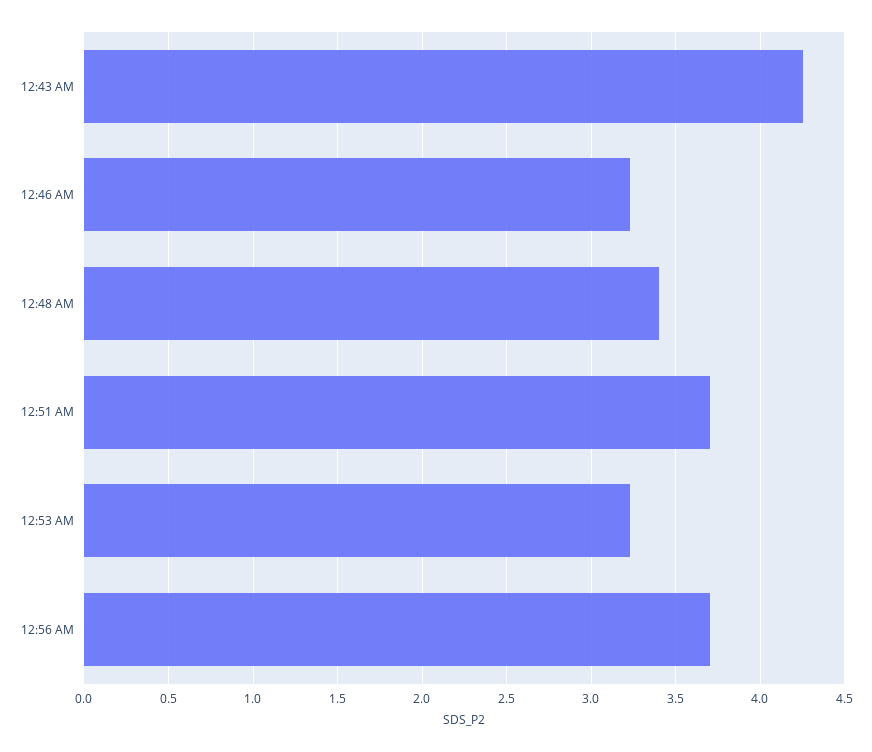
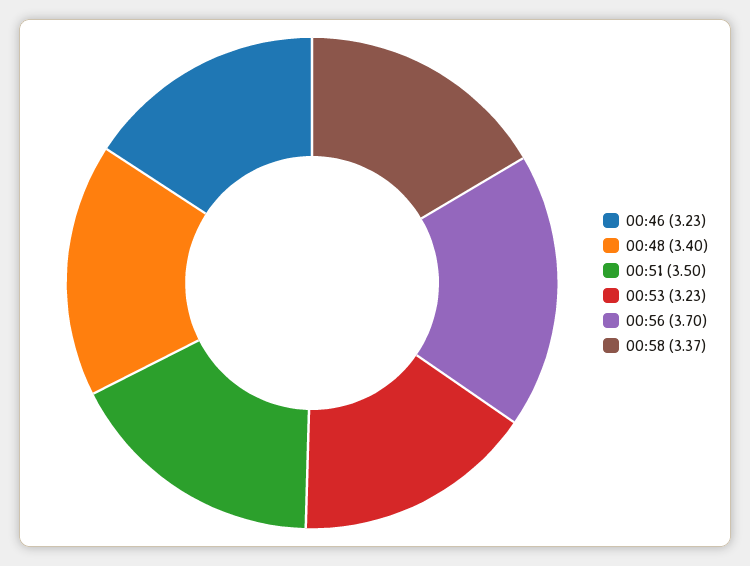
12:43 AM: 4.25 -> none
12:51 AM: 3.7 -> 3.5
00:58: none -> 3.37

